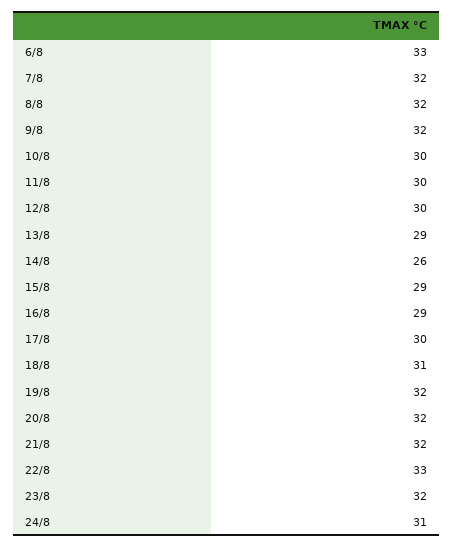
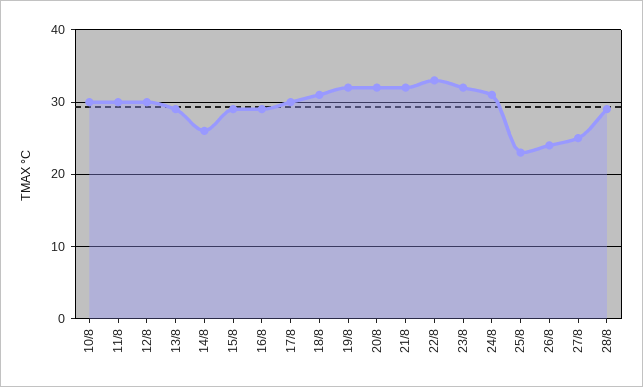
6/8: 33 -> none
7/8: 32 -> none
8/8: 32 -> none
9/8: 32 -> none
25/8: none -> 23
26/8: none -> 24
27/8: none -> 25
28/8: none -> 29

